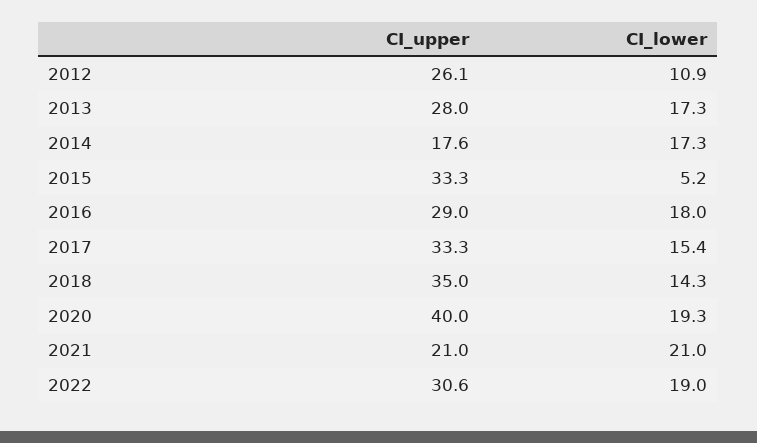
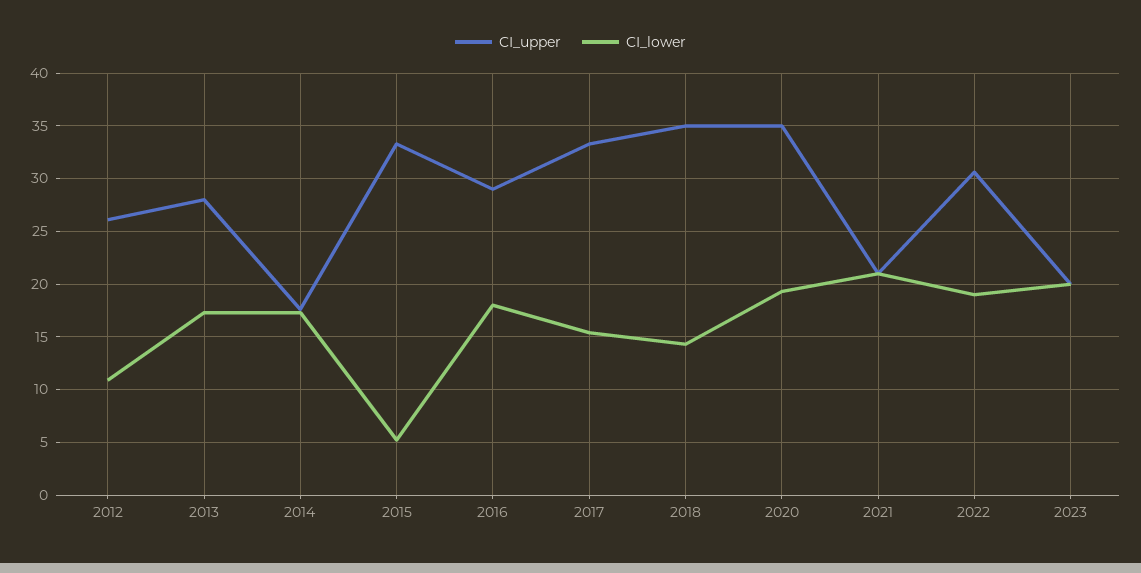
CI_upper, 2020: 40 -> 35
CI_upper, 2023: none -> 20
CI_lower, 2023: none -> 20

